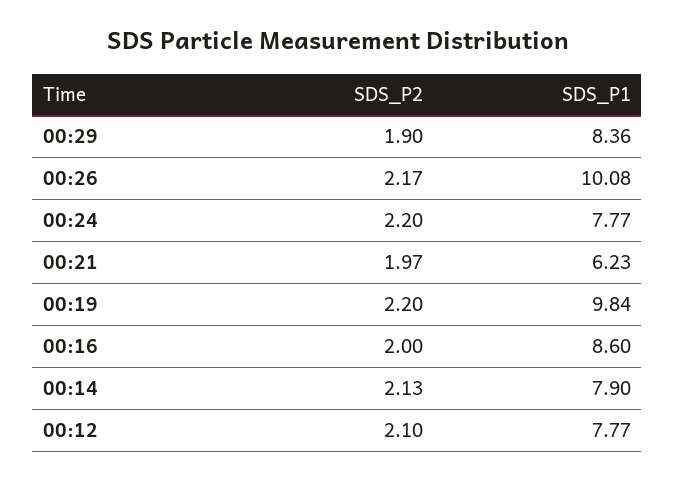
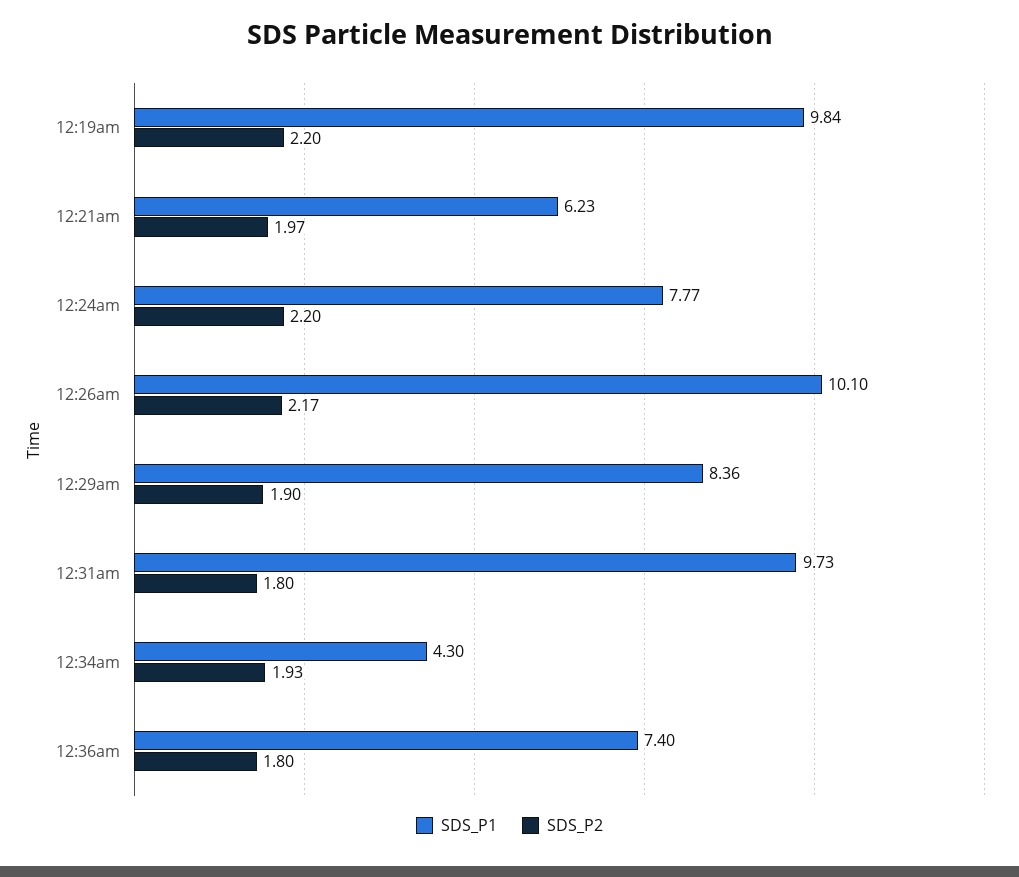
SDS_P1, 00:26: 10.08 -> 10.1
SDS_P2, 00:16: 2 -> none
SDS_P1, 00:16: 8.6 -> none
SDS_P2, 00:14: 2.13 -> none
SDS_P1, 00:14: 7.9 -> none
SDS_P2, 00:12: 2.1 -> none
SDS_P1, 00:12: 7.77 -> none
SDS_P1, 12:31am: none -> 9.73
SDS_P2, 12:31am: none -> 1.8
SDS_P1, 12:34am: none -> 4.3
SDS_P2, 12:34am: none -> 1.93
SDS_P1, 12:36am: none -> 7.4
SDS_P2, 12:36am: none -> 1.8

